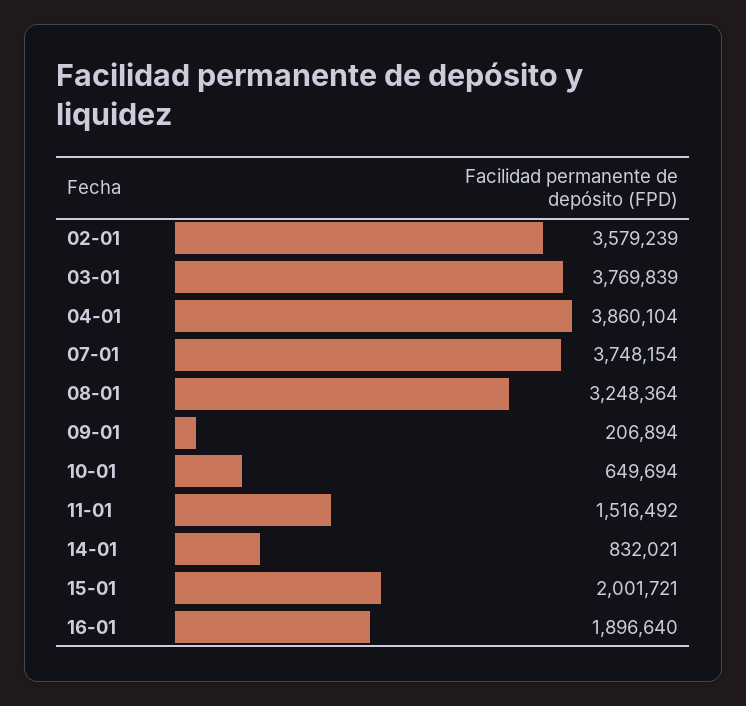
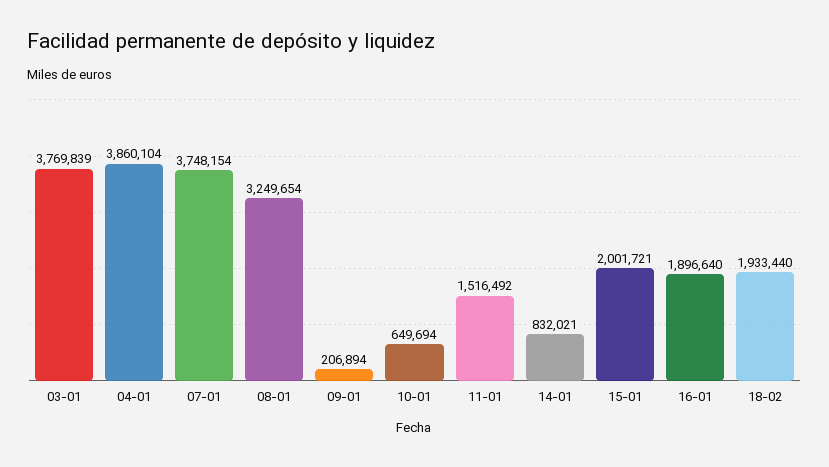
02-01: 3579239 -> none
08-01: 3248364 -> 3249654
18-02: none -> 1933440

